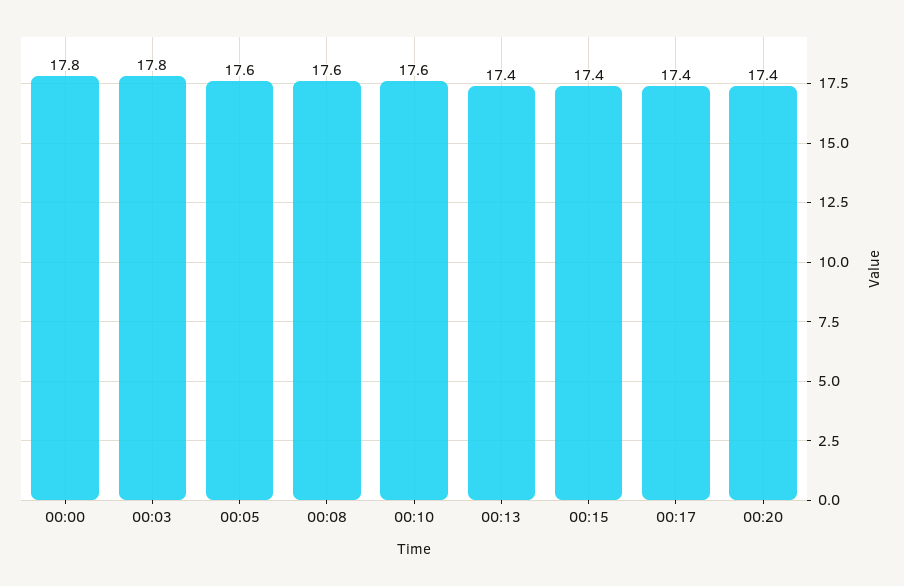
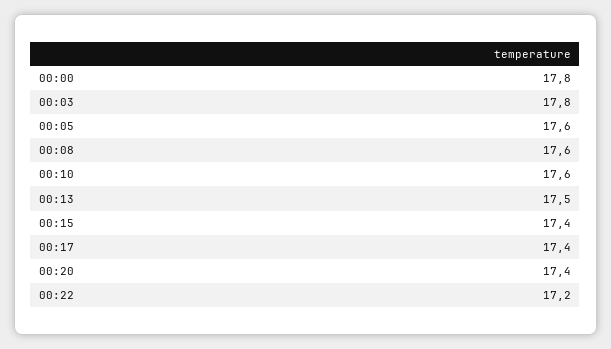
00:13: 17.4 -> 17.5
00:22: none -> 17.2

